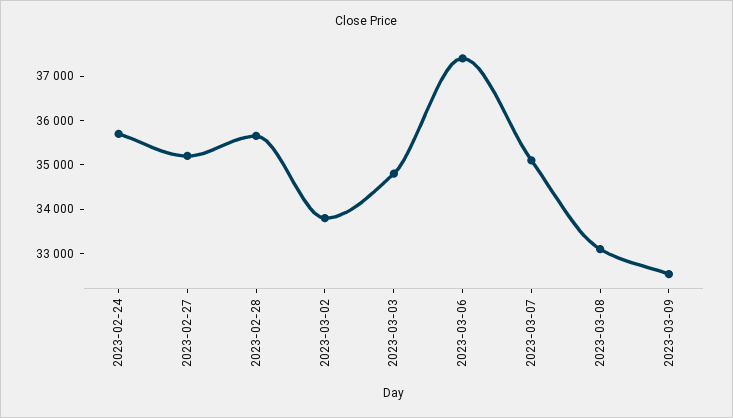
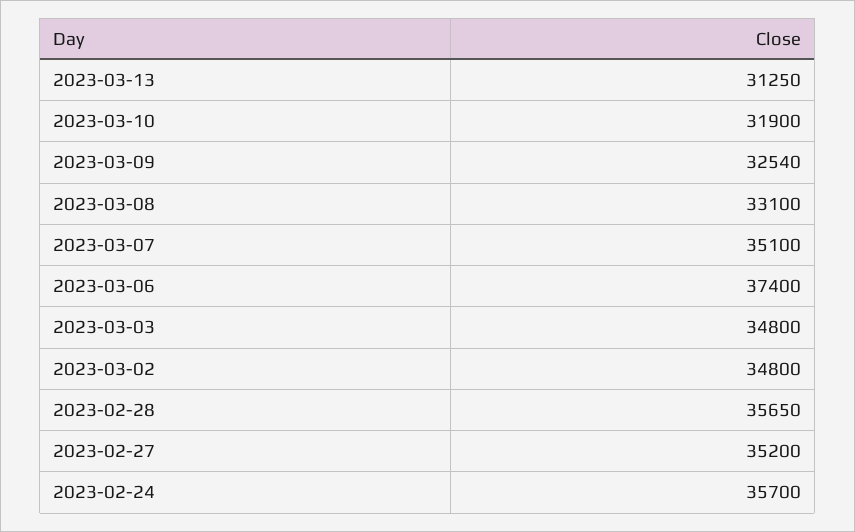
2023-03-02: 33800 -> 34800
2023-03-13: none -> 31250
2023-03-10: none -> 31900

